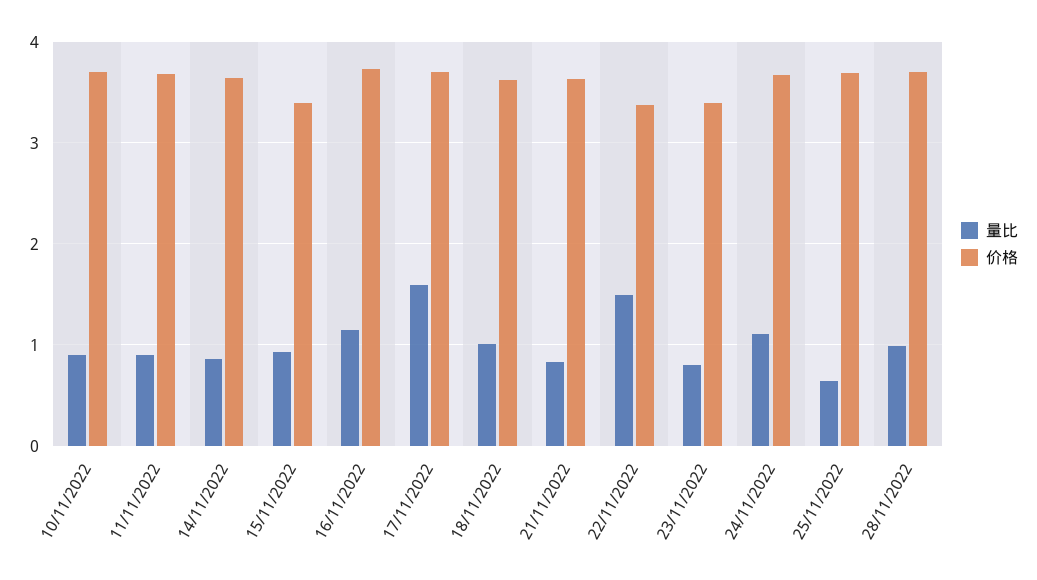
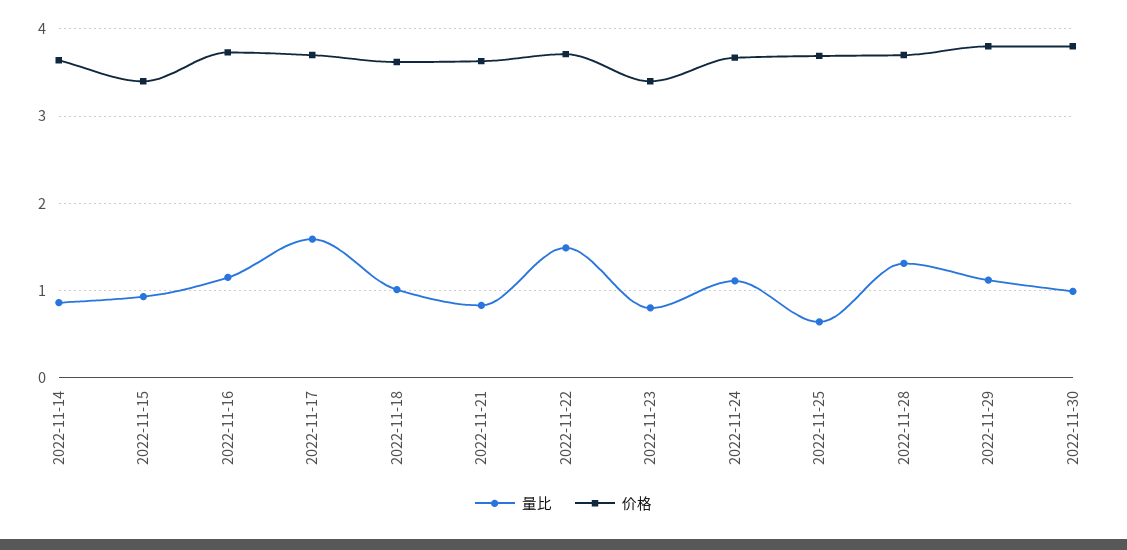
量比, 10/11/2022: 0.9 -> none
价格, 10/11/2022: 3.7 -> none
量比, 11/11/2022: 0.9 -> none
价格, 11/11/2022: 3.7 -> none
价格, 22/11/2022: 3.4 -> 3.7
量比, 28/11/2022: 1 -> 1.3
量比, 2022-11-29: none -> 1.1
价格, 2022-11-29: none -> 3.8
量比, 2022-11-30: none -> 1
价格, 2022-11-30: none -> 3.8

